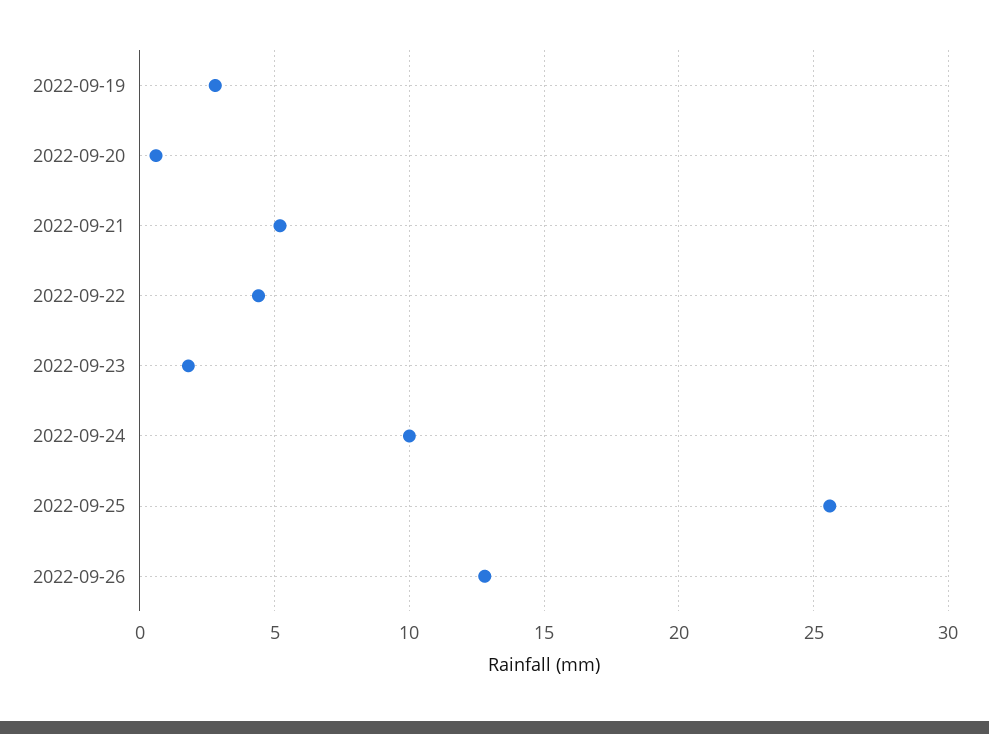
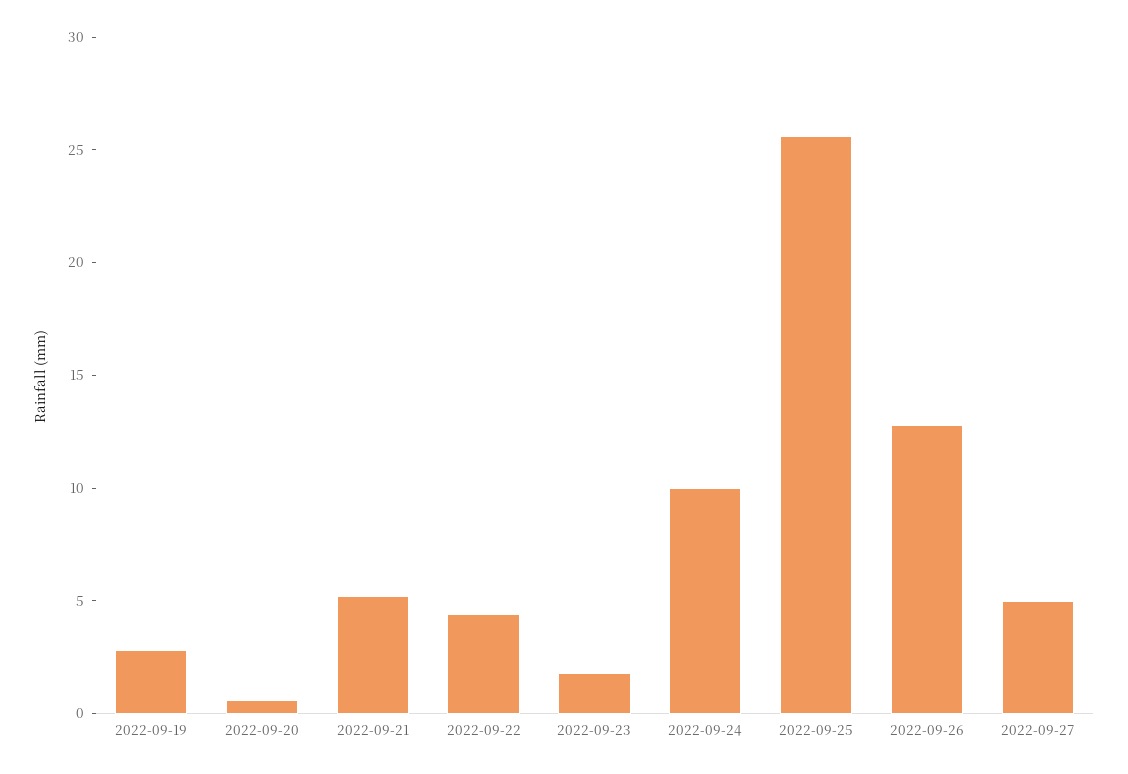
2022-09-27: none -> 5

